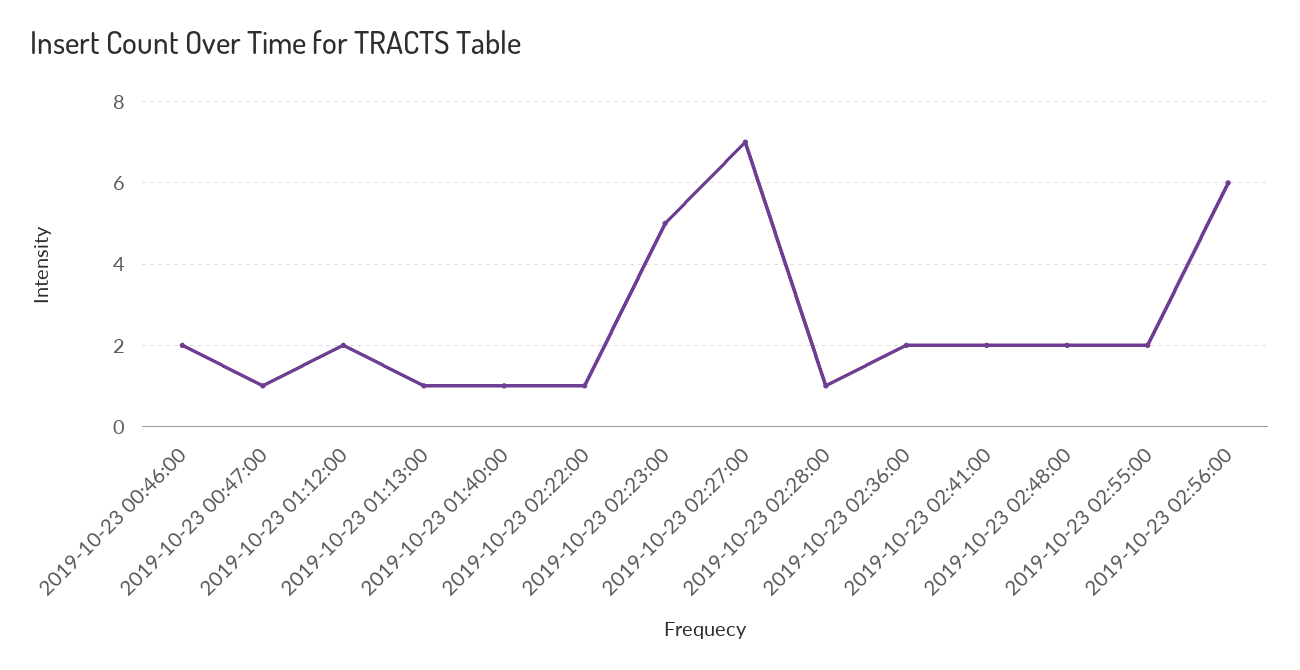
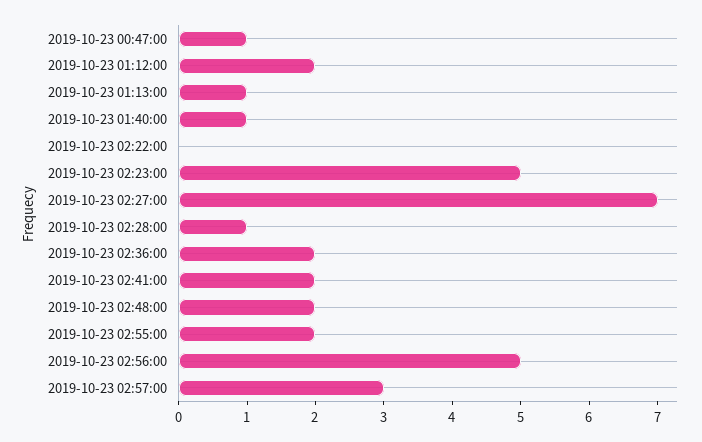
2019-10-23 00:46:00: 2 -> none
2019-10-23 02:22:00: 1 -> 0
2019-10-23 02:56:00: 6 -> 5
2019-10-23 02:57:00: none -> 3

